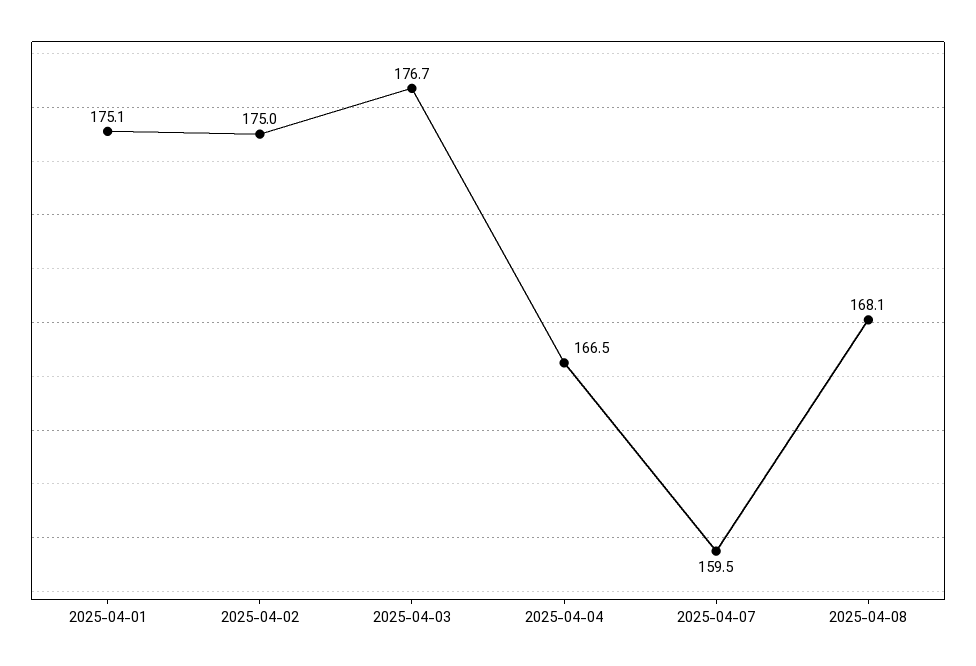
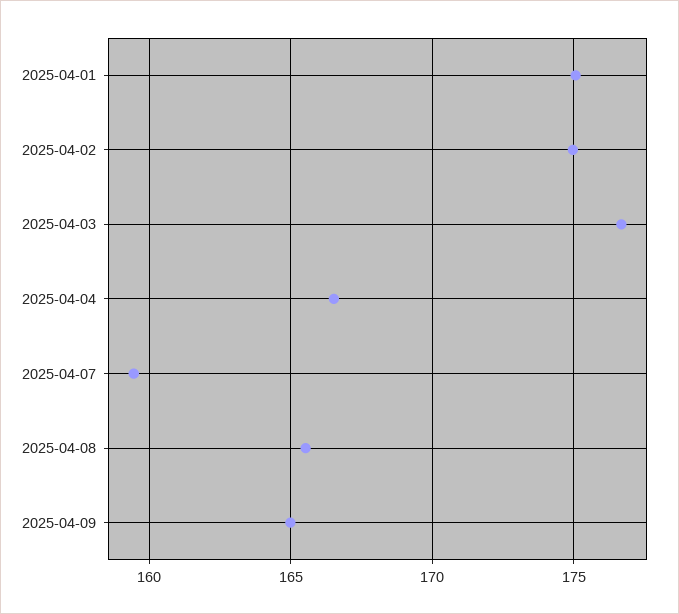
2025-04-08: 168.1 -> 165.5
2025-04-09: none -> 165

